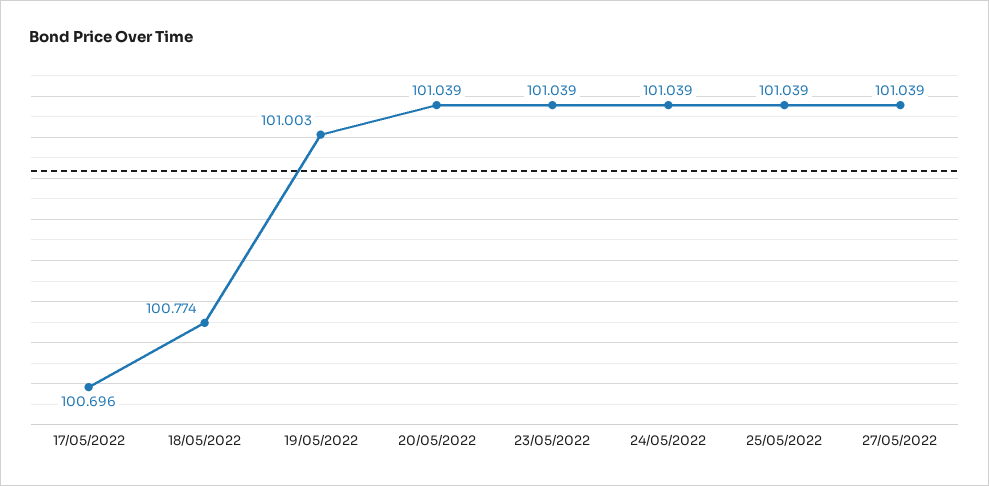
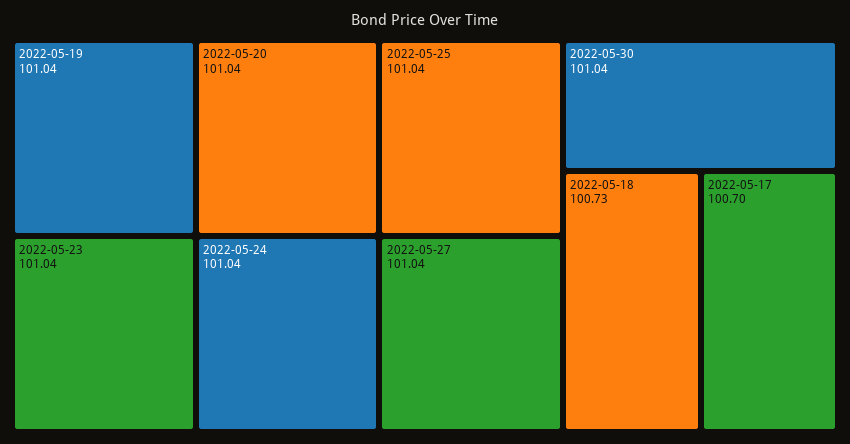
18/05/2022: 100.774 -> 100.73
19/05/2022: 101.003 -> 101.04
2022-05-30: none -> 101.04

